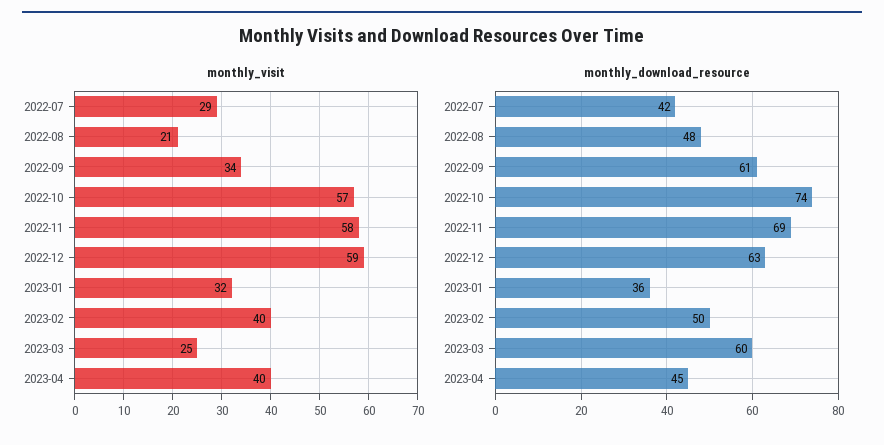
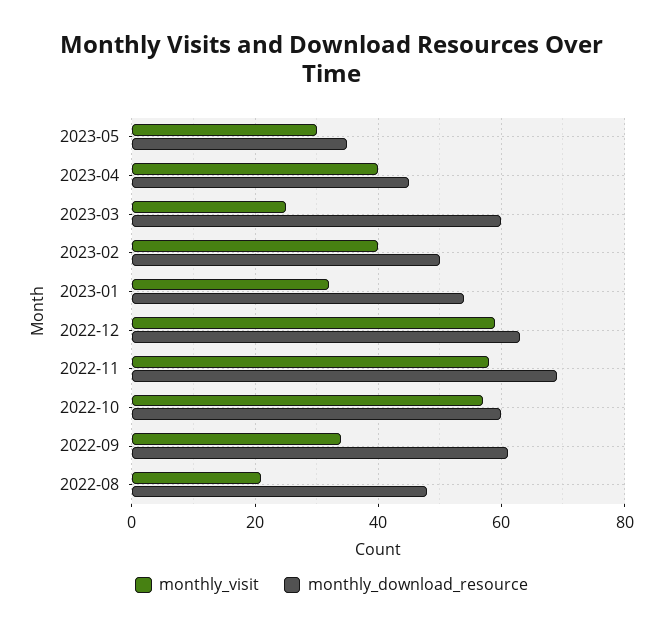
monthly_visit, 2022-07: 29 -> none
monthly_download_resource, 2022-07: 42 -> none
monthly_download_resource, 2022-10: 74 -> 60
monthly_download_resource, 2023-01: 36 -> 55
monthly_visit, 2023-05: none -> 30
monthly_download_resource, 2023-05: none -> 35

